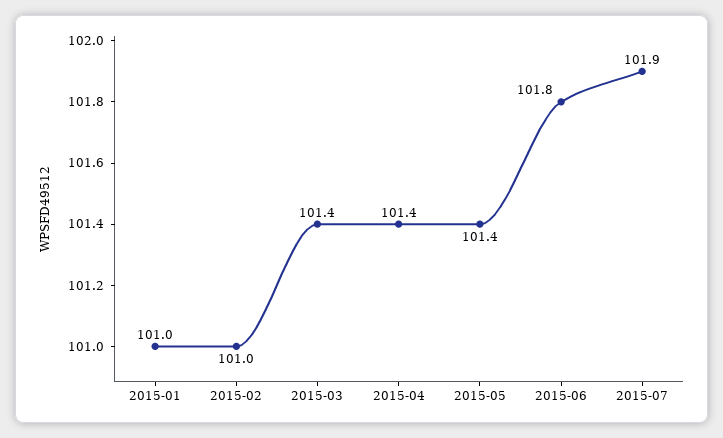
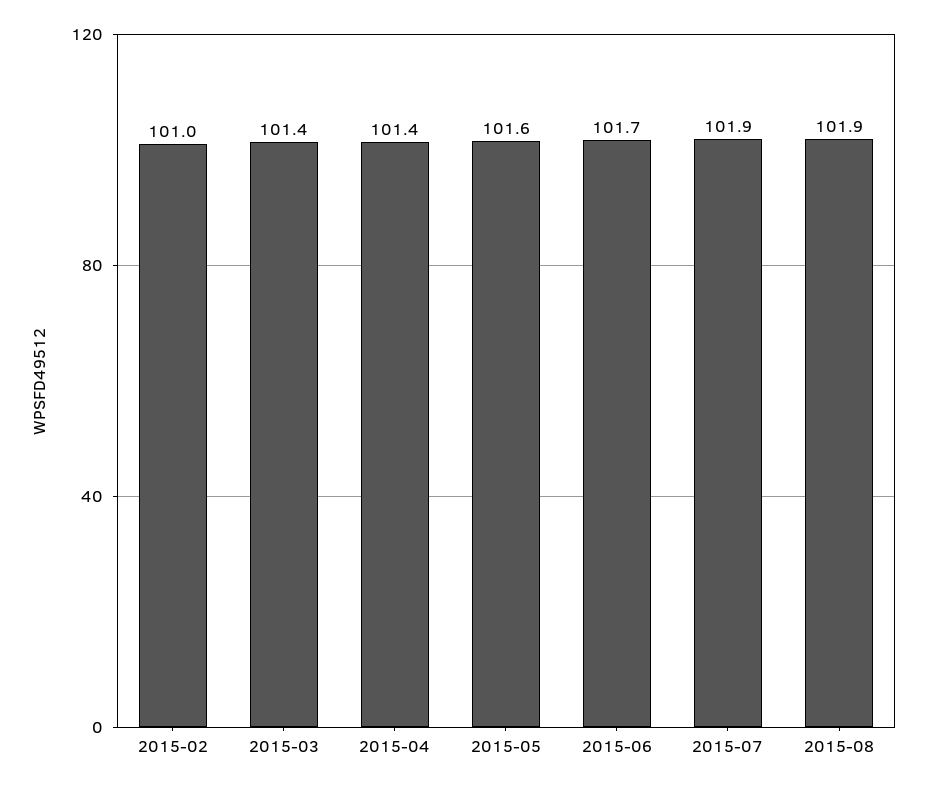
2015-01: 101 -> none
2015-05: 101.4 -> 101.6
2015-06: 101.8 -> 101.7
2015-08: none -> 101.9

